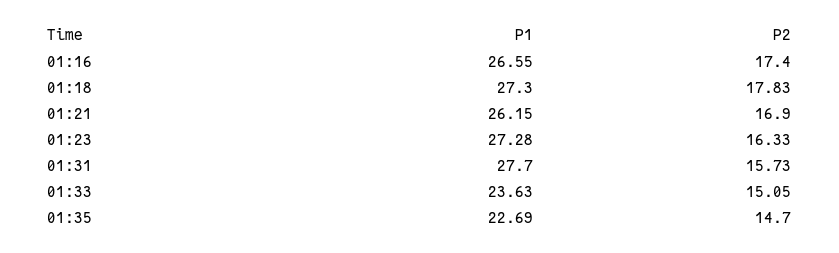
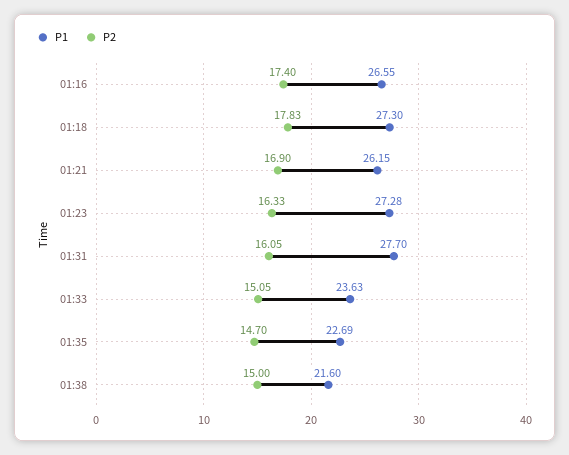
P2, 01:31: 15.73 -> 16.05
P1, 01:38: none -> 21.6
P2, 01:38: none -> 15

